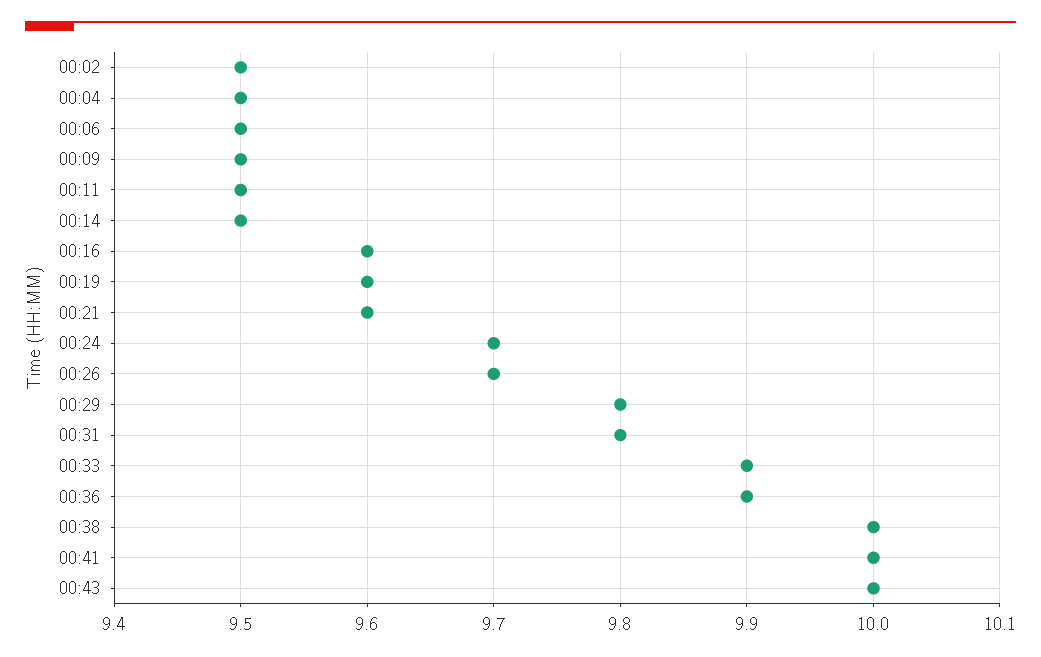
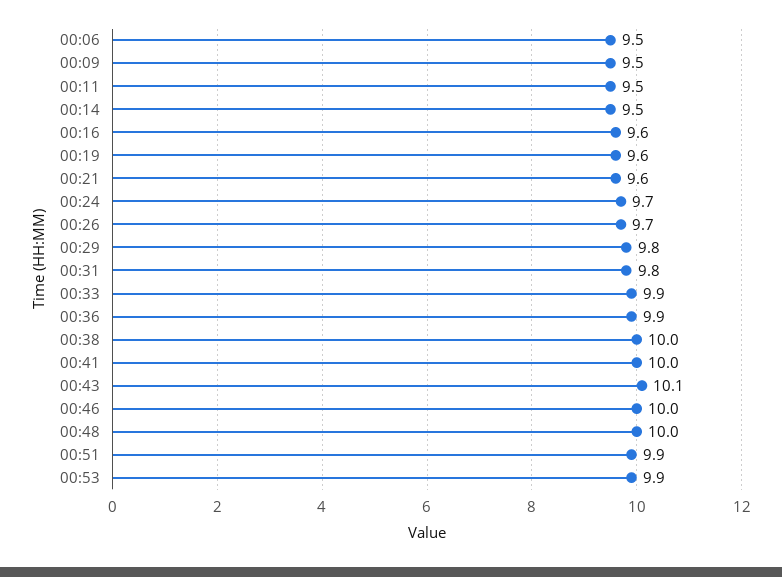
00:02: 9.5 -> none
00:04: 9.5 -> none
00:43: 10 -> 10.1
00:46: none -> 10
00:48: none -> 10
00:51: none -> 9.9
00:53: none -> 9.9

